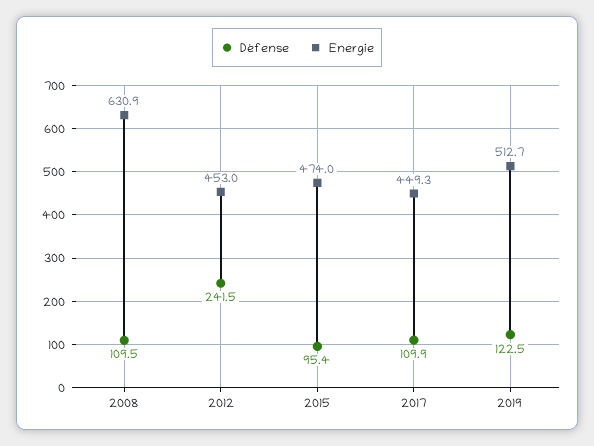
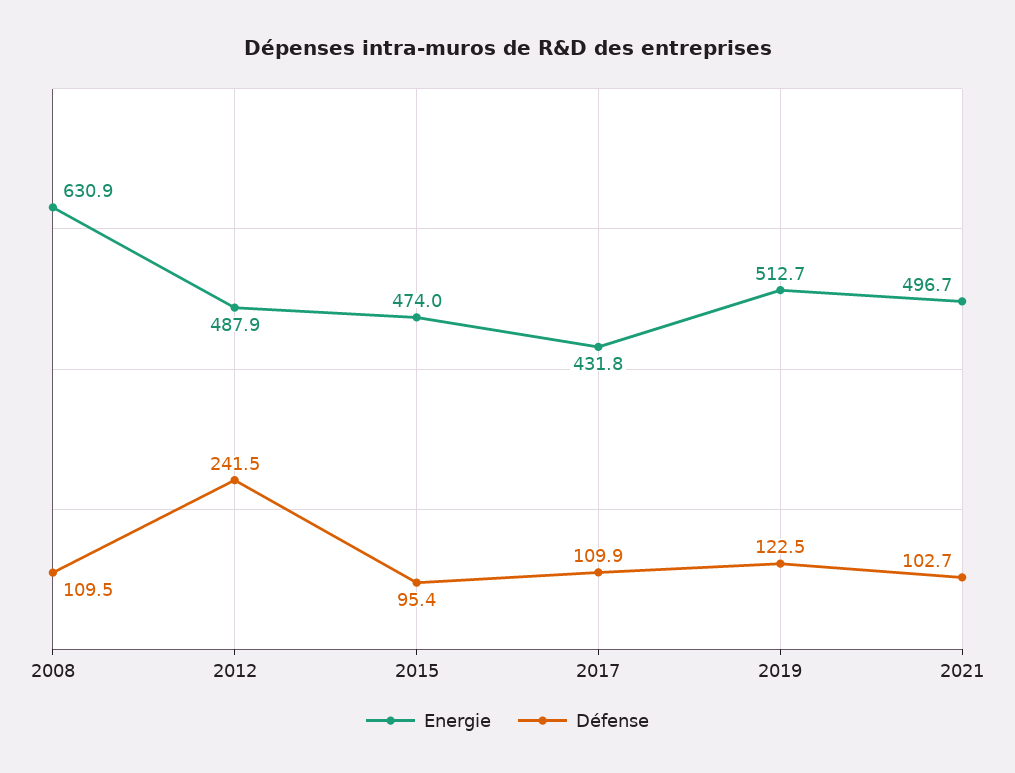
Energie, 2012: 453 -> 487.9
Energie, 2017: 449.3 -> 431.8
Energie, 2021: none -> 496.7
Défense, 2021: none -> 102.7

